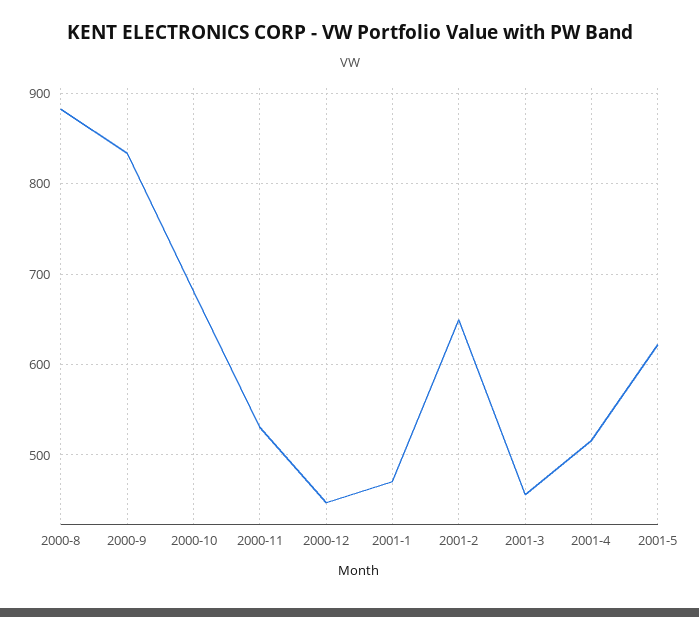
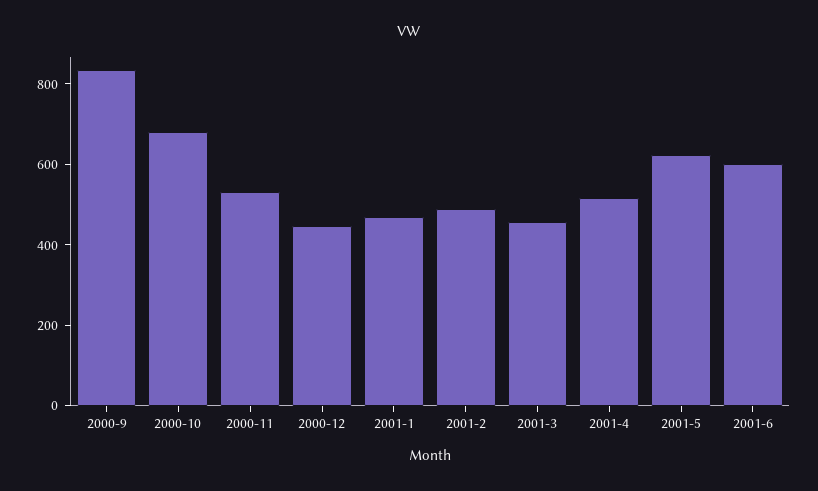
2000-8: 880 -> none
2001-2: 650 -> 500
2001-6: none -> 600

